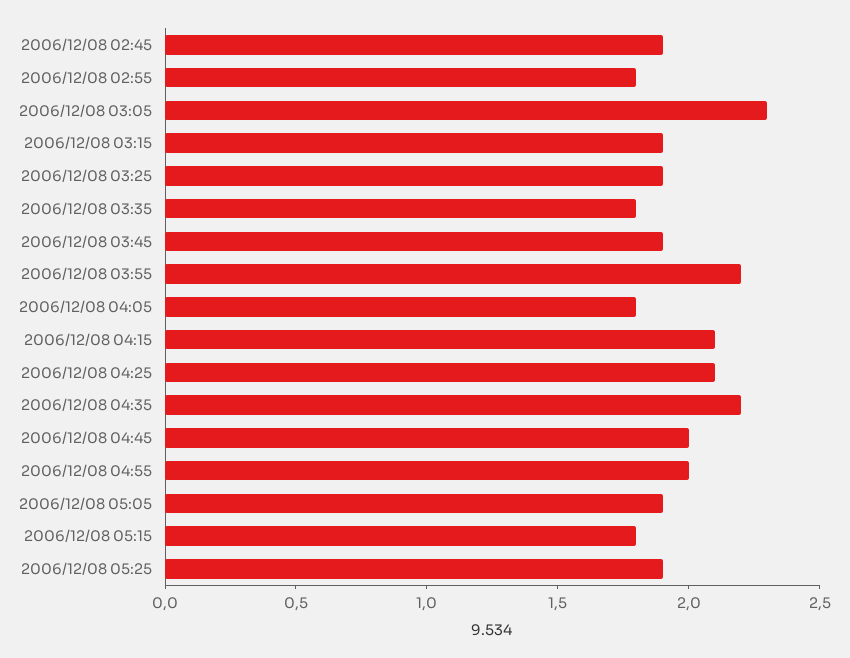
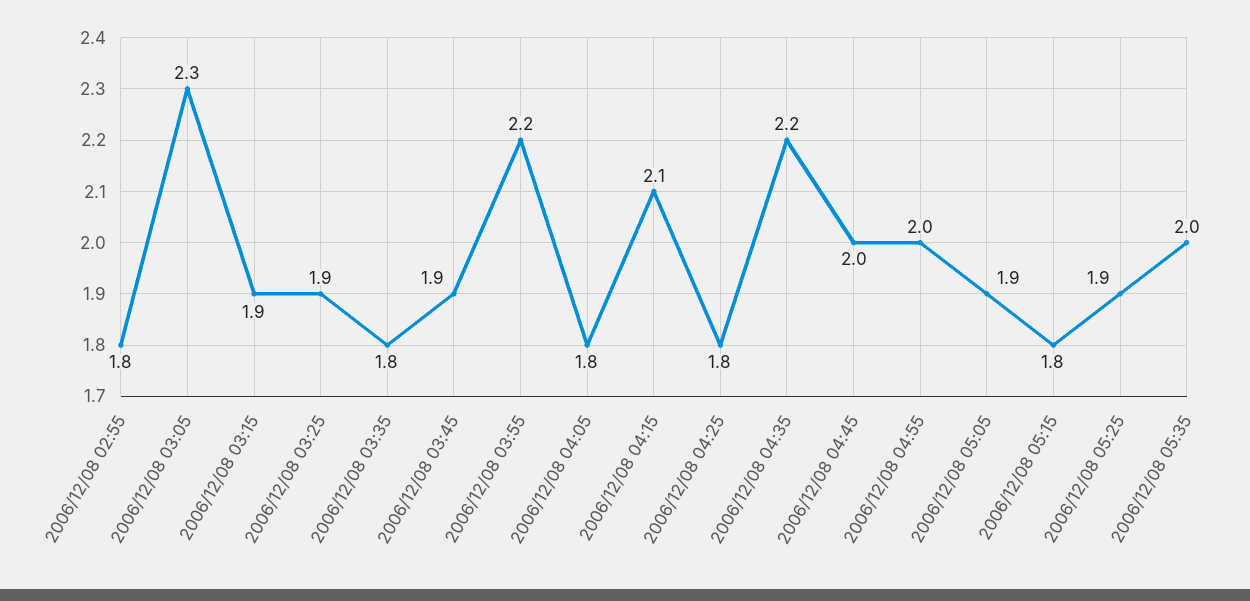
2006/12/08 02:45: 1.9 -> none
2006/12/08 04:25: 2.1 -> 1.8
2006/12/08 05:35: none -> 2

